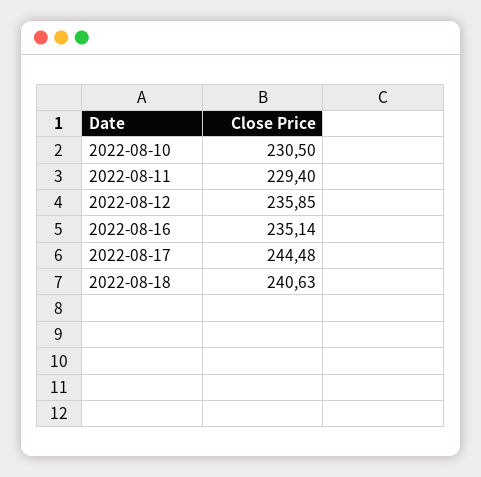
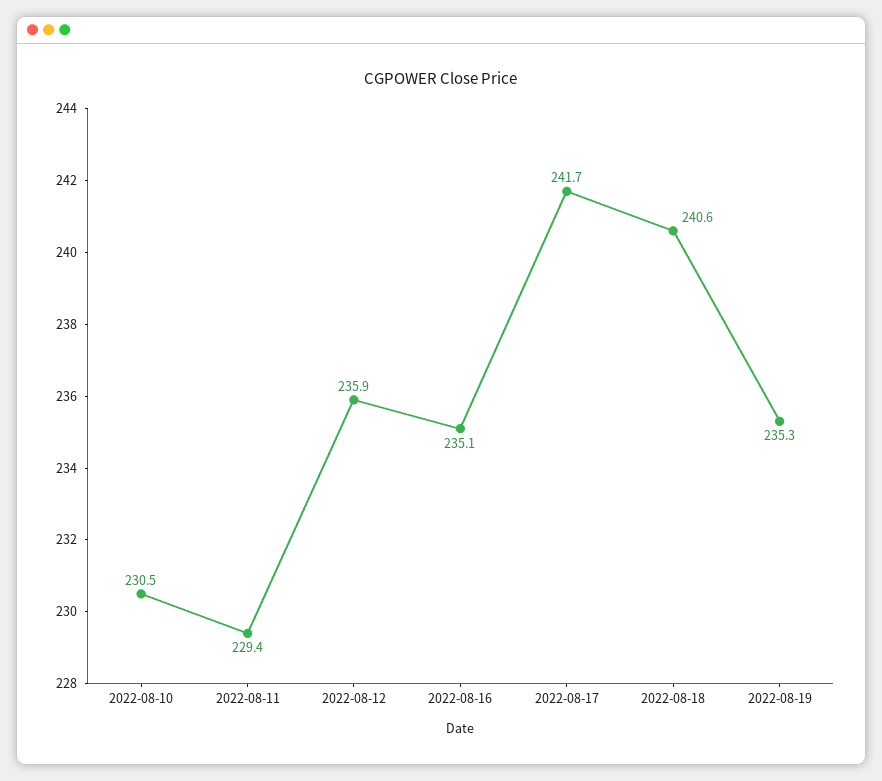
2022-08-17: 244.48 -> 241.7
2022-08-19: none -> 235.3

